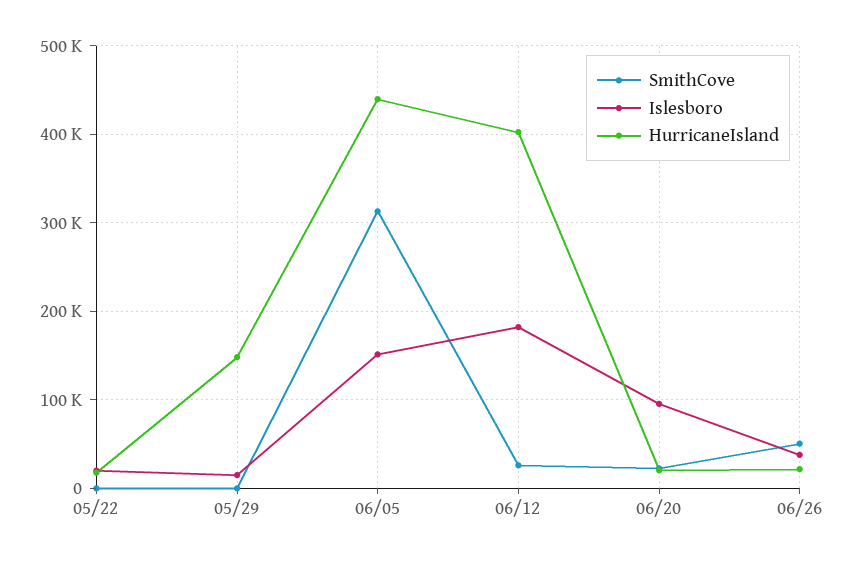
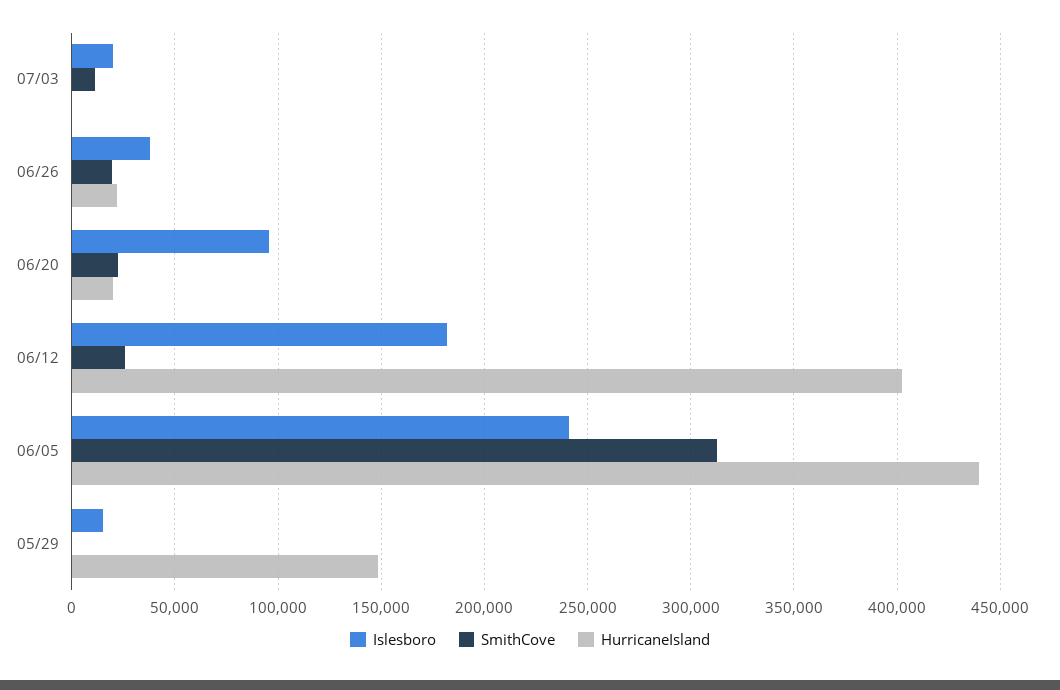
SmithCove, 05/22: 0 -> none
Islesboro, 05/22: 20000 -> none
HurricaneIsland, 05/22: 20000 -> none
Islesboro, 06/05: 150000 -> 240000
SmithCove, 06/26: 50000 -> 20000
Islesboro, 07/03: none -> 20000
SmithCove, 07/03: none -> 10000
HurricaneIsland, 07/03: none -> 0

